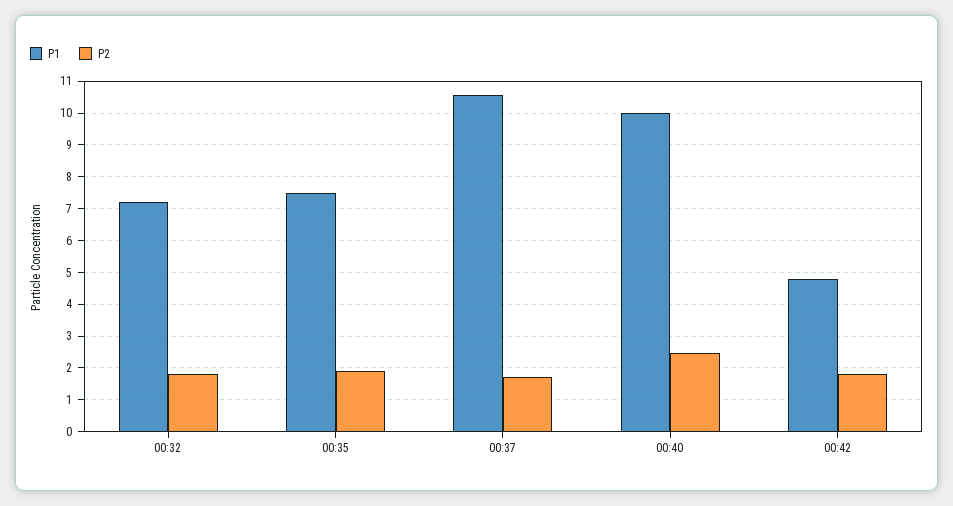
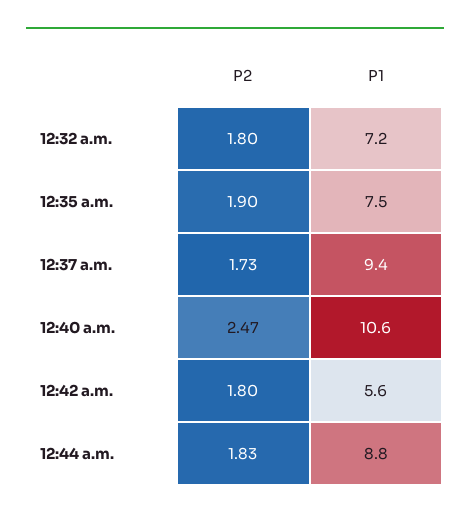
P1, 00:37: 10.6 -> 9.4
P1, 00:40: 10 -> 10.6
P1, 00:42: 4.8 -> 5.6
P2, 12:44 a.m.: none -> 1.83
P1, 12:44 a.m.: none -> 8.8

